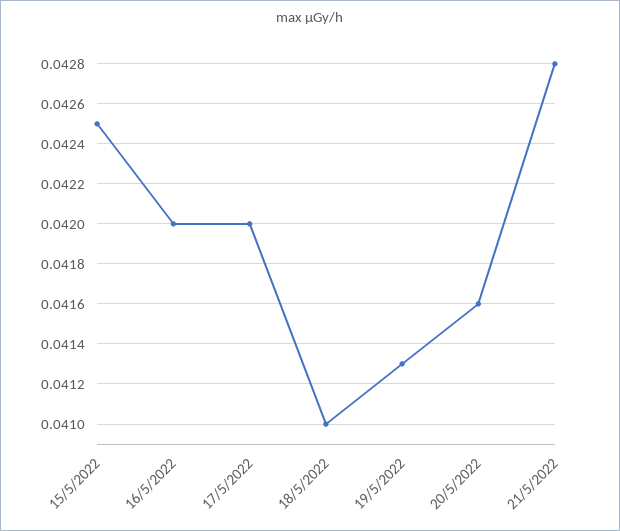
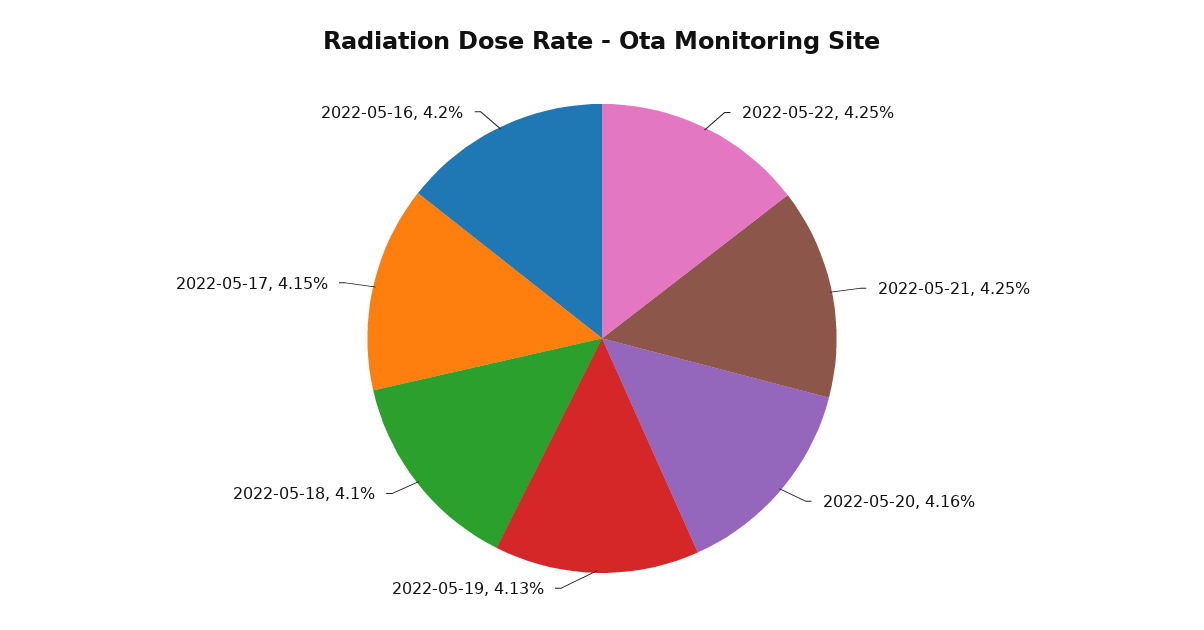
15/5/2022: 0.0425 -> none
17/5/2022: 0.042 -> 0.0415
21/5/2022: 0.0428 -> 0.0425
2022-05-22: none -> 0.0425

